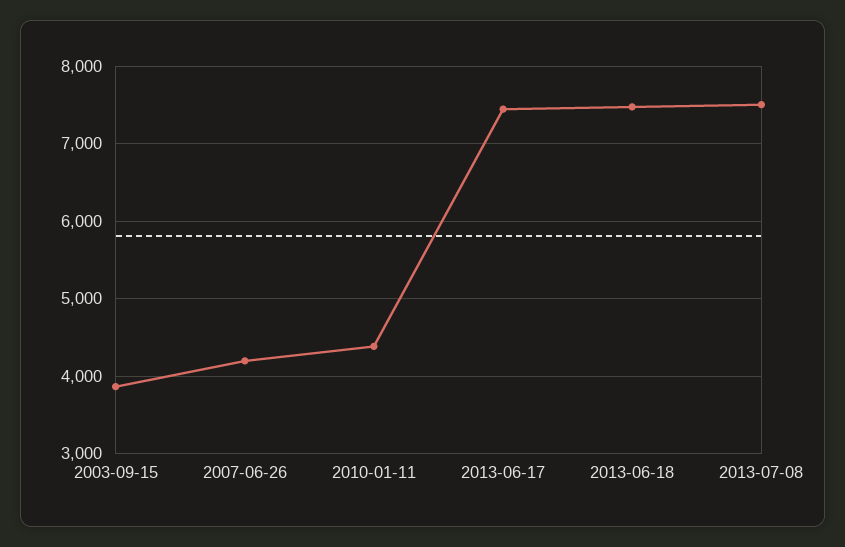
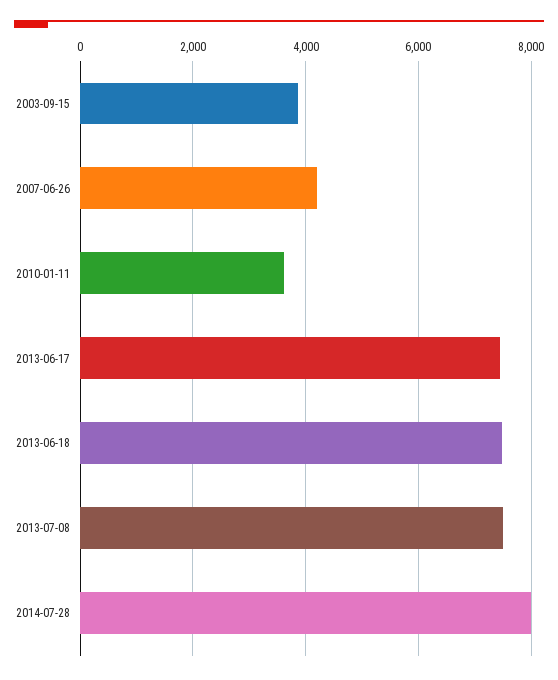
2010-01-11: 4400 -> 3600
2014-07-28: none -> 8000

